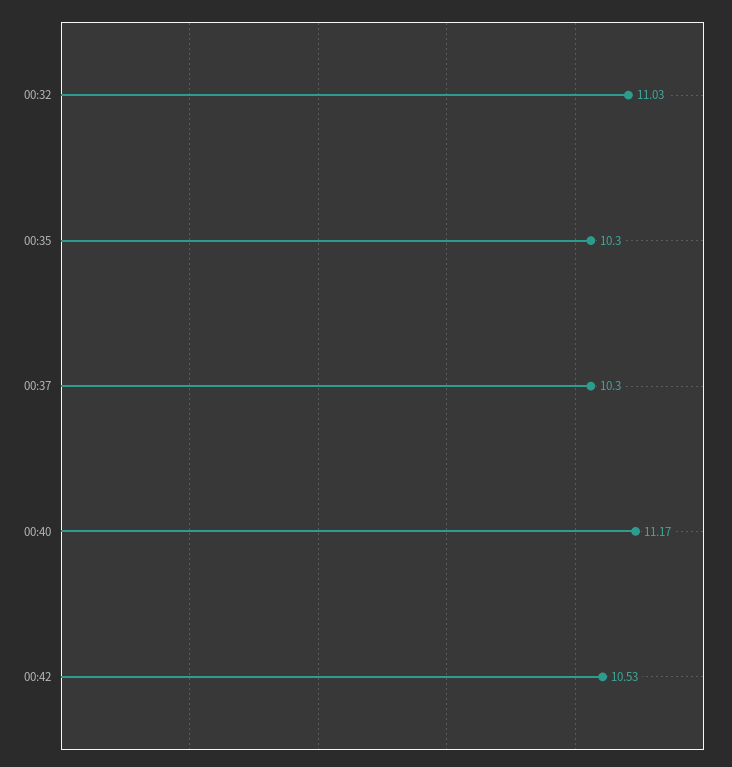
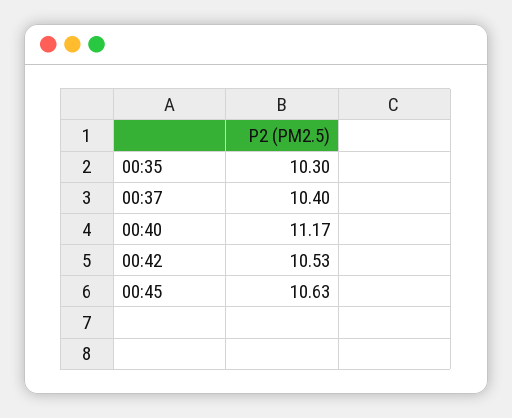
00:32: 11.03 -> none
00:37: 10.3 -> 10.4
00:45: none -> 10.63

